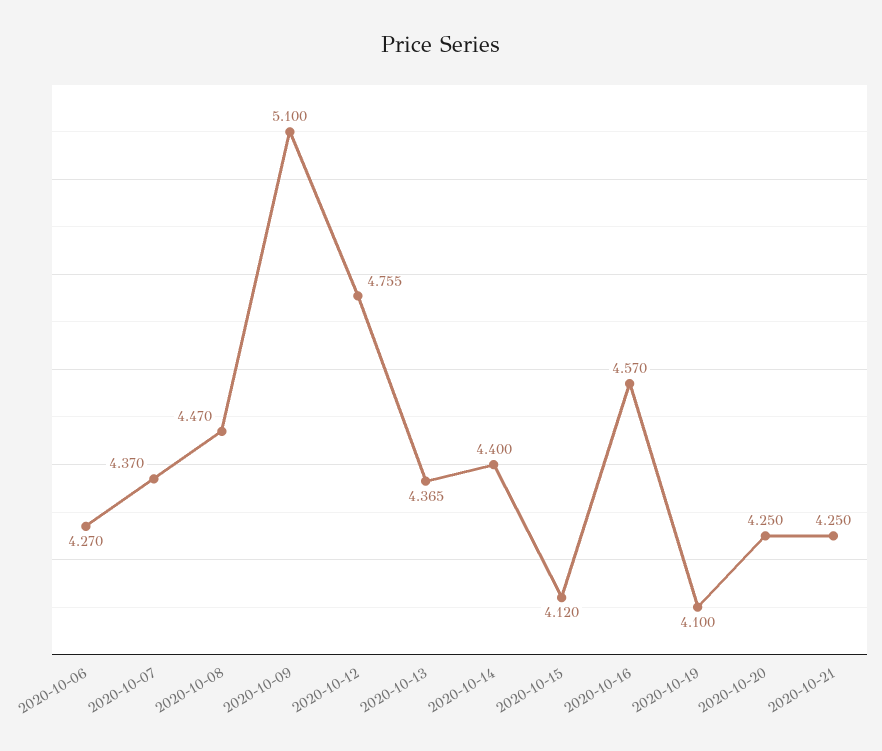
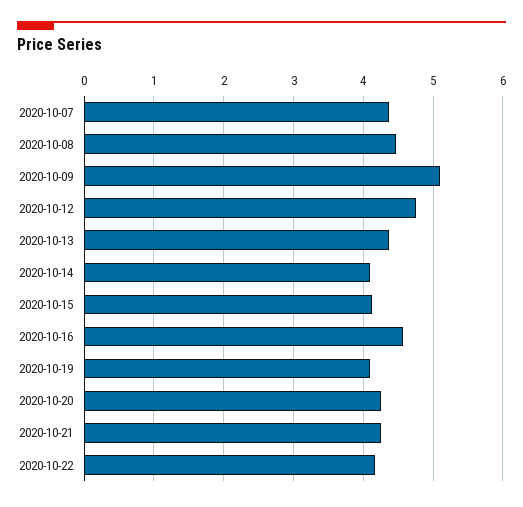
2020-10-06: 4.27 -> none
2020-10-14: 4.4 -> 4.1
2020-10-22: none -> 4.2

